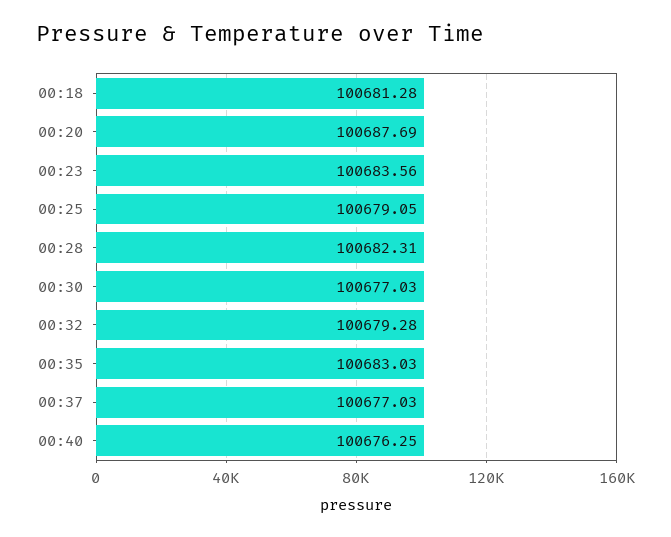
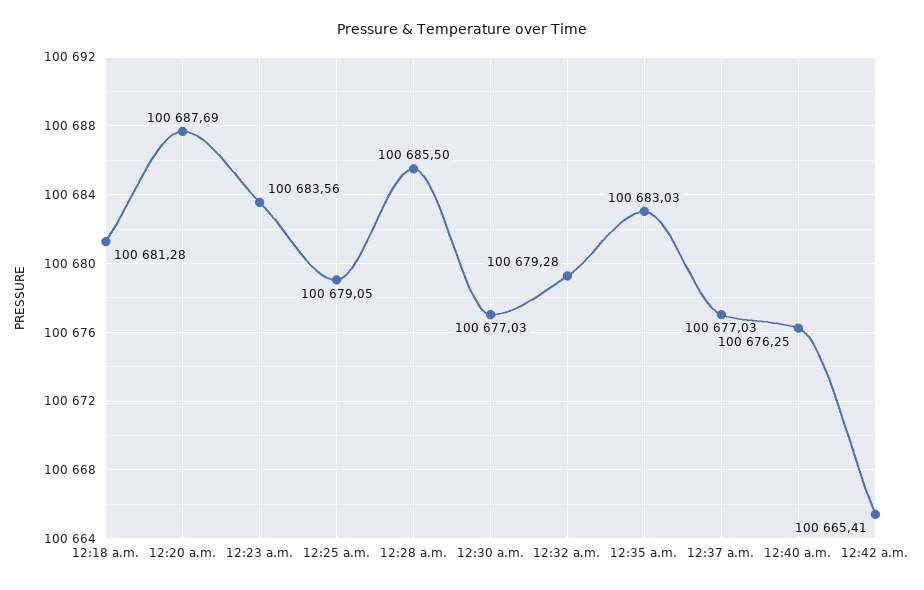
00:28: 100682.31 -> 100685.5
12:42 a.m.: none -> 100665.41

